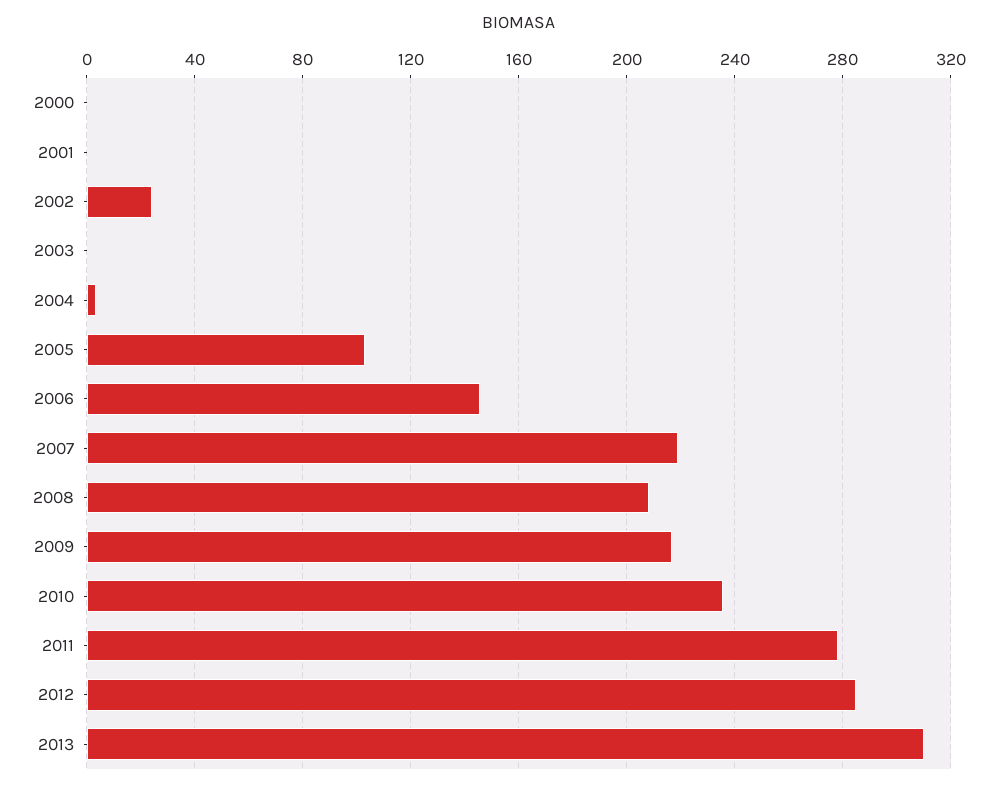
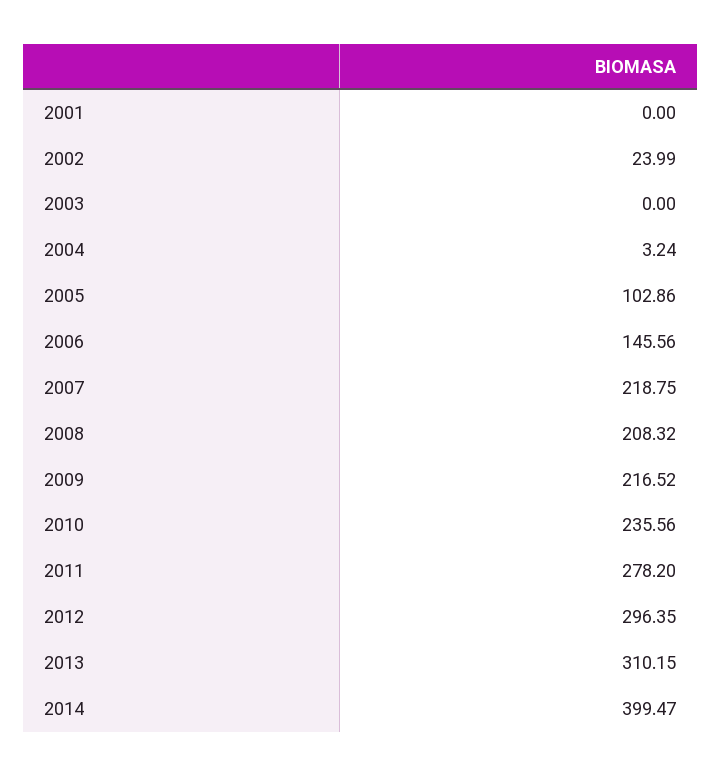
2000: 0 -> none
2012: 285 -> 296.35
2014: none -> 399.47

